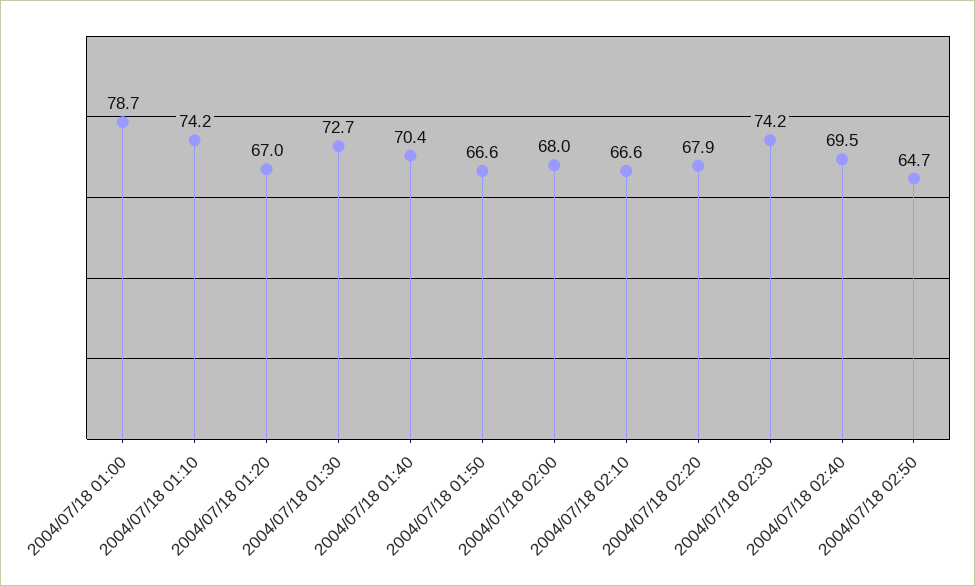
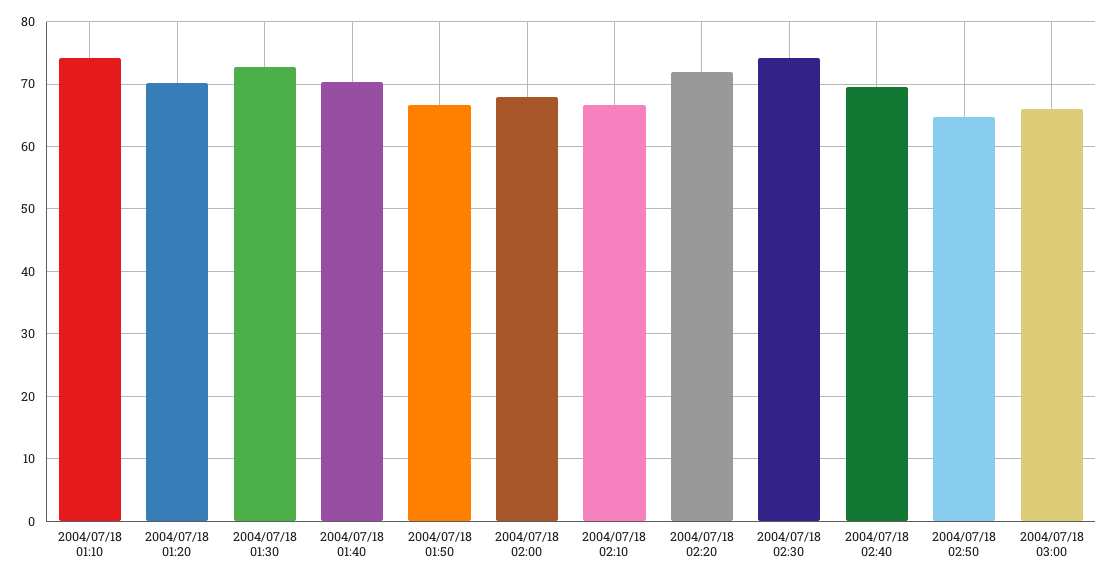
2004/07/18 01:00: 78.7 -> none
2004/07/18 01:20: 67 -> 70
2004/07/18 02:20: 67.9 -> 72
2004/07/18 03:00: none -> 66

